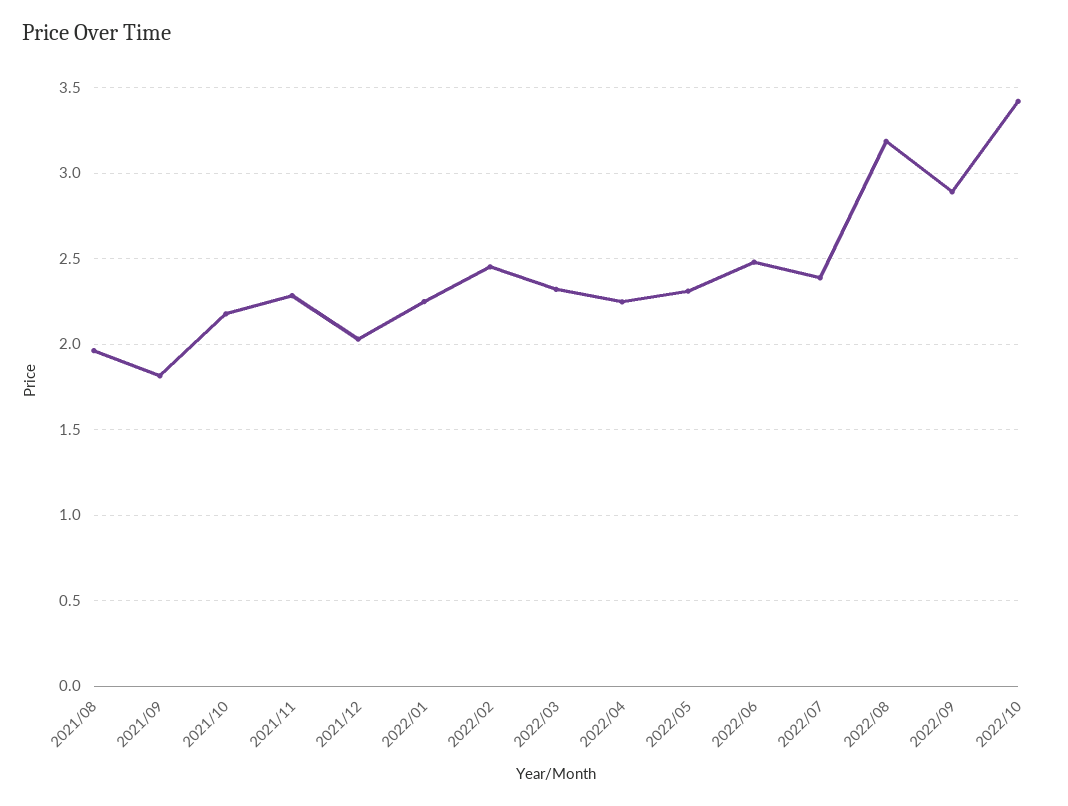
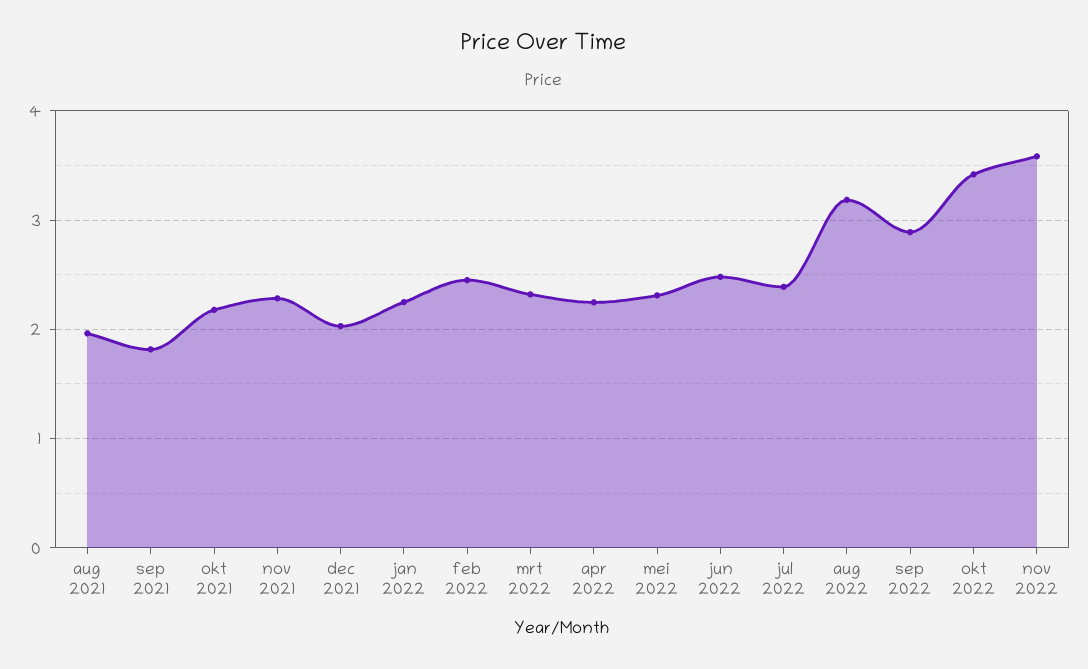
nov 2022: none -> 3.6

